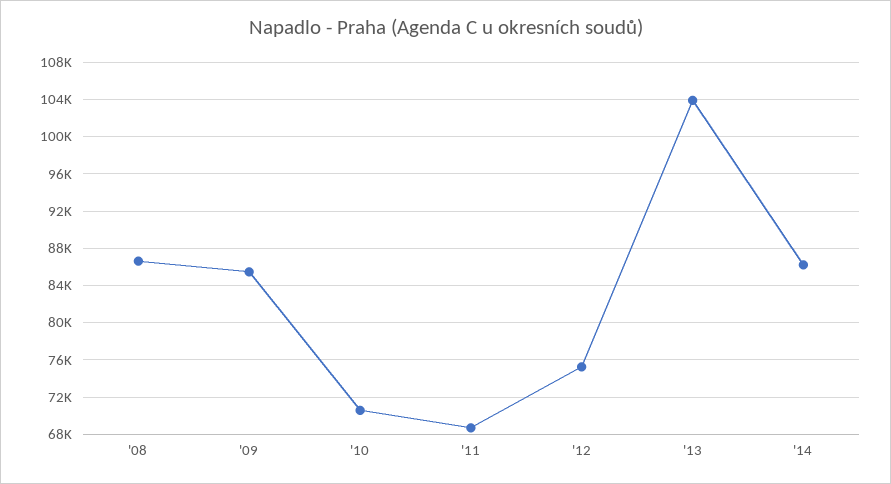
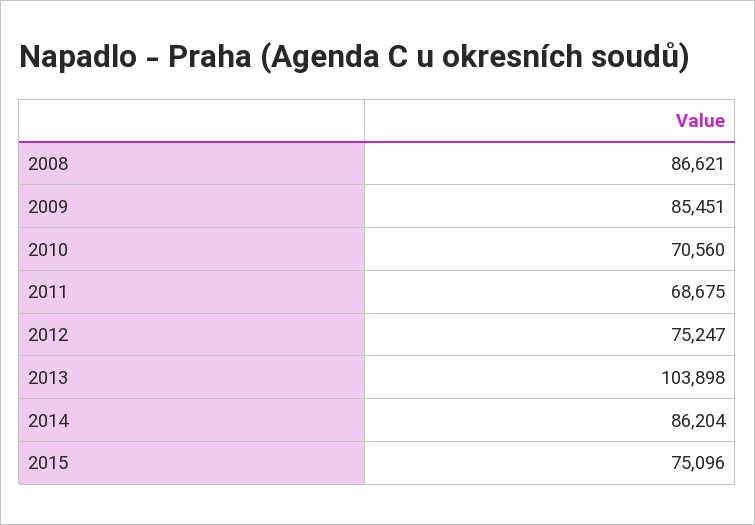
2015: none -> 75096

